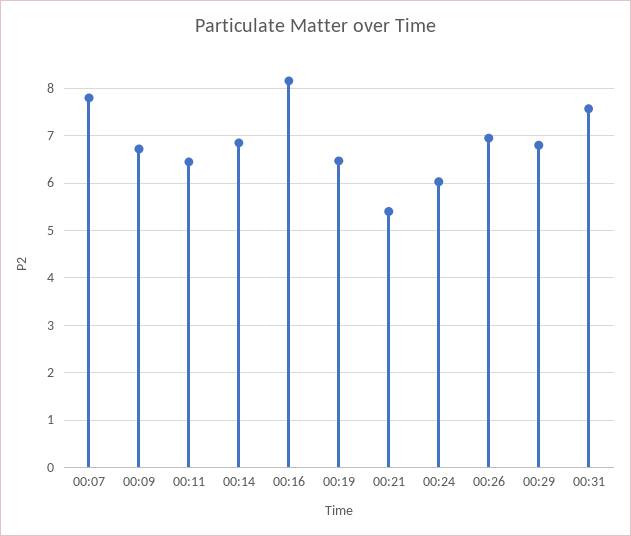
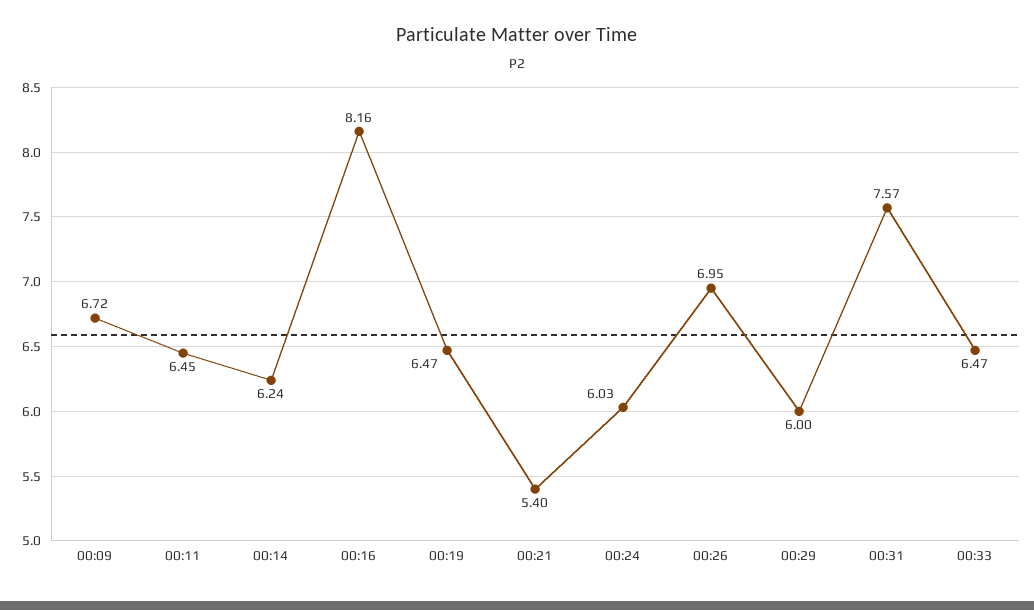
00:07: 7.8 -> none
00:14: 6.8 -> 6.24
00:29: 6.8 -> 6
00:33: none -> 6.47

